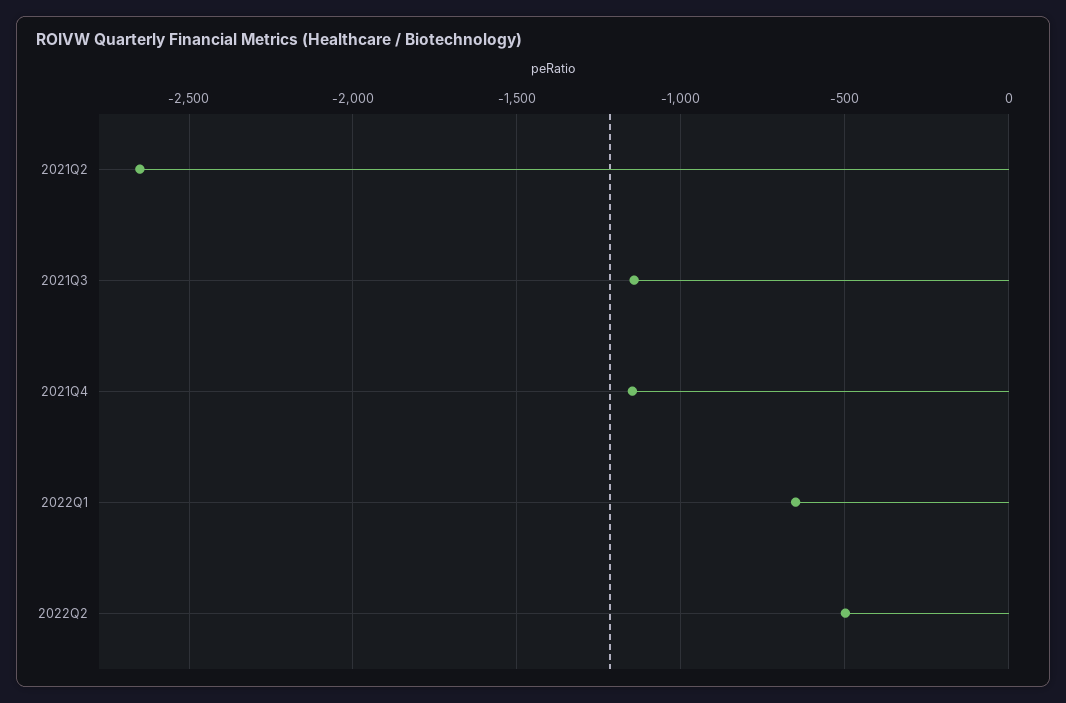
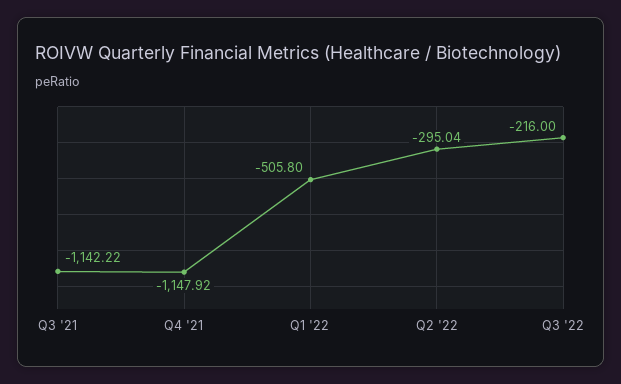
2021Q2: -2650 -> none
2022Q1: -650 -> -505.8
2022Q2: -500 -> -295.04
Q3 '22: none -> -216

